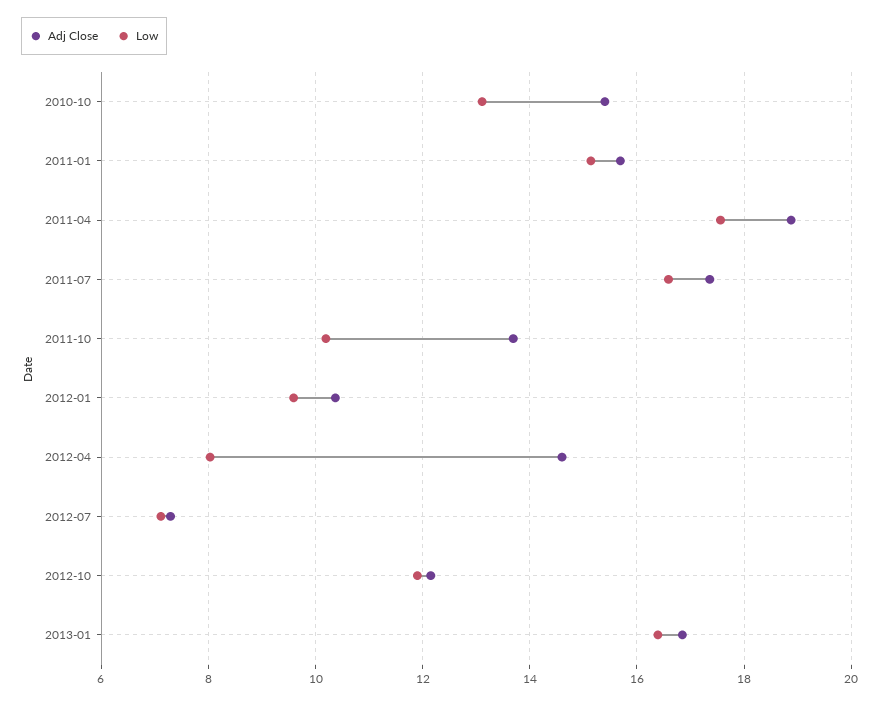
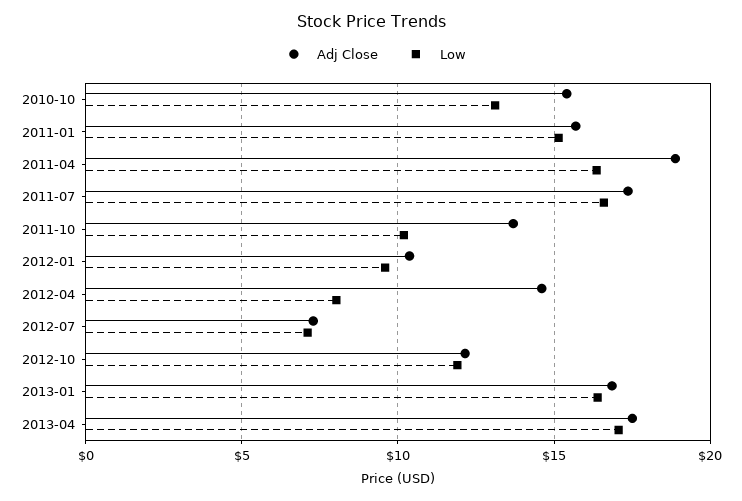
Low, 2011-04: 17.6 -> 16.5
Adj Close, 2013-04: none -> 17.5
Low, 2013-04: none -> 17

